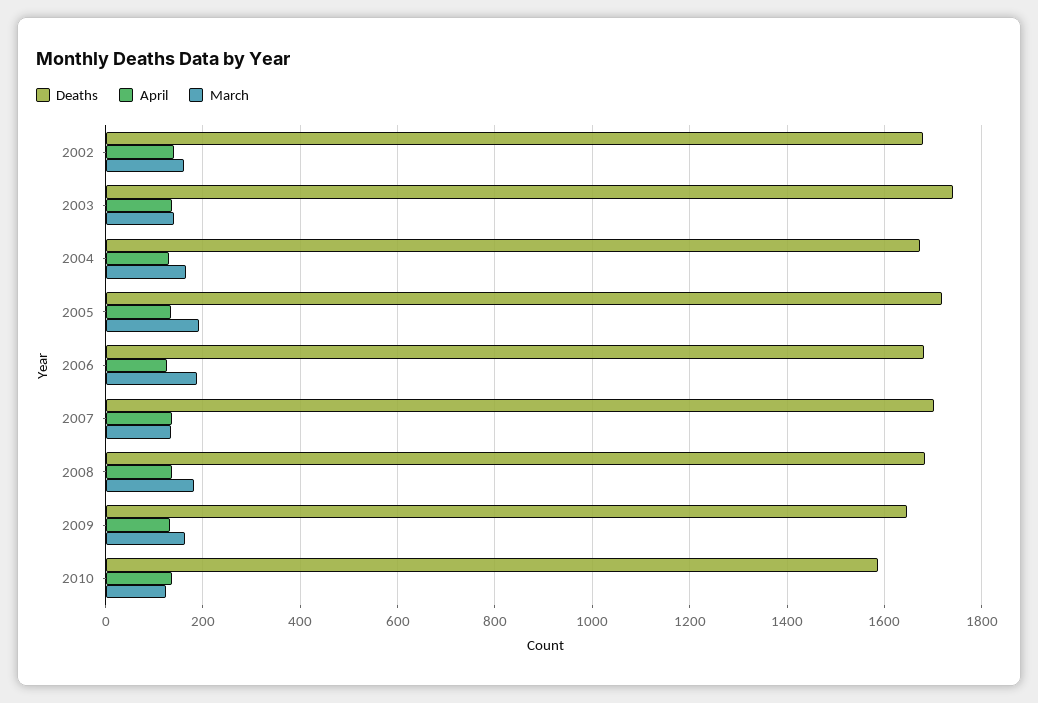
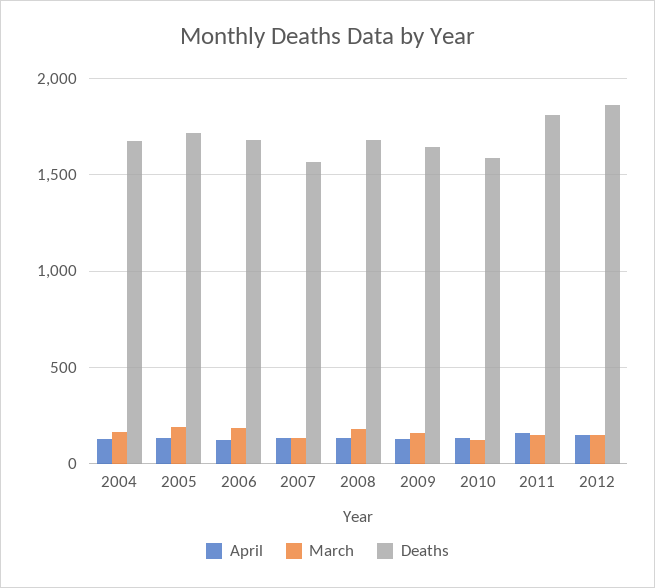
Deaths, 2002: 1680 -> none
April, 2002: 140 -> none
March, 2002: 160 -> none
Deaths, 2003: 1740 -> none
April, 2003: 140 -> none
March, 2003: 140 -> none
Deaths, 2007: 1700 -> 1550
April, 2011: none -> 150
March, 2011: none -> 150
Deaths, 2011: none -> 1800
April, 2012: none -> 150
March, 2012: none -> 150
Deaths, 2012: none -> 1850

